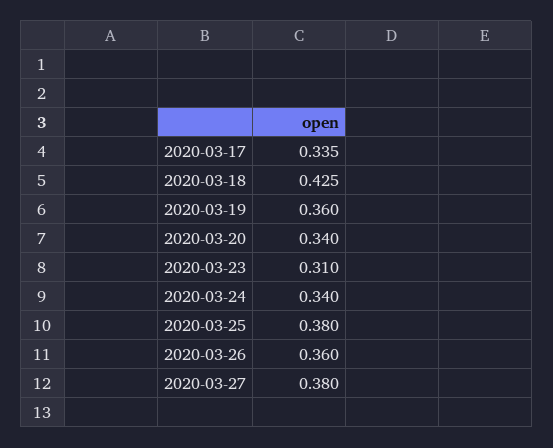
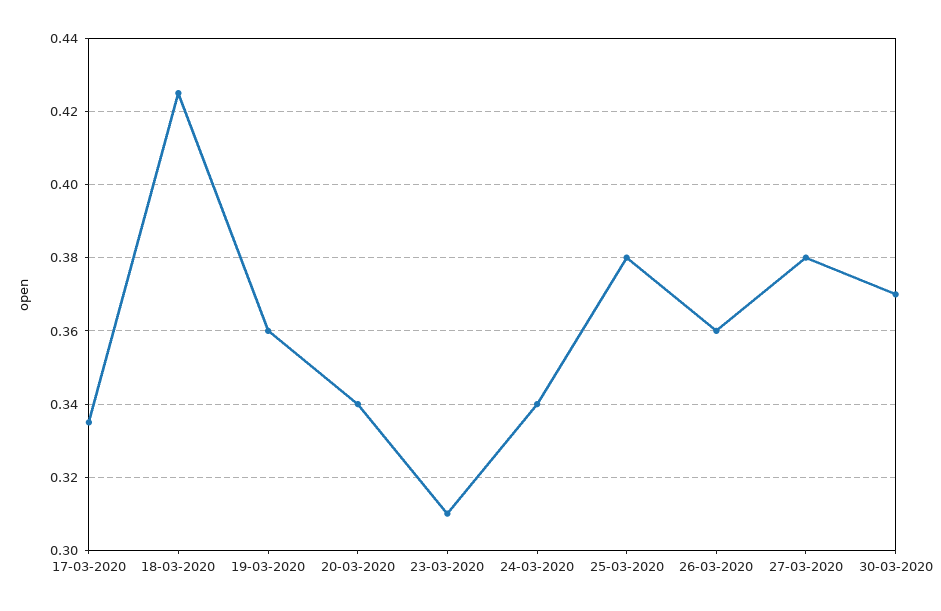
30-03-2020: none -> 0.37

